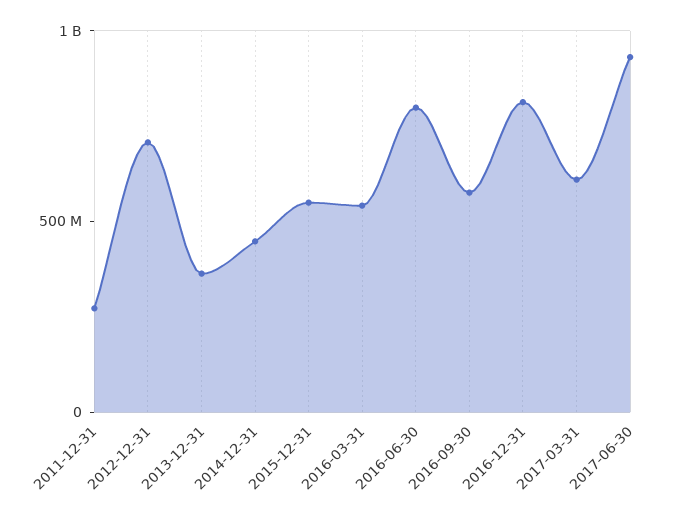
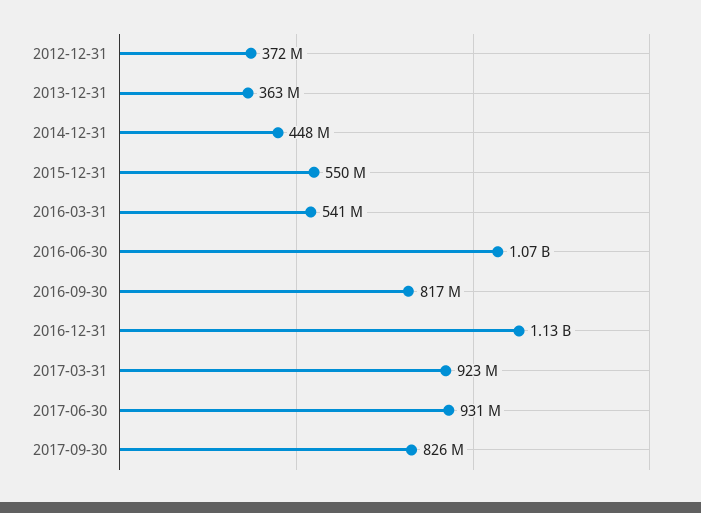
2011-12-31: 300000000 -> none
2012-12-31: 700000000 -> 372000000
2016-06-30: 800000000 -> 1070000000
2016-09-30: 600000000 -> 817000000
2016-12-31: 800000000 -> 1130000000
2017-03-31: 600000000 -> 923000000
2017-09-30: none -> 826000000

